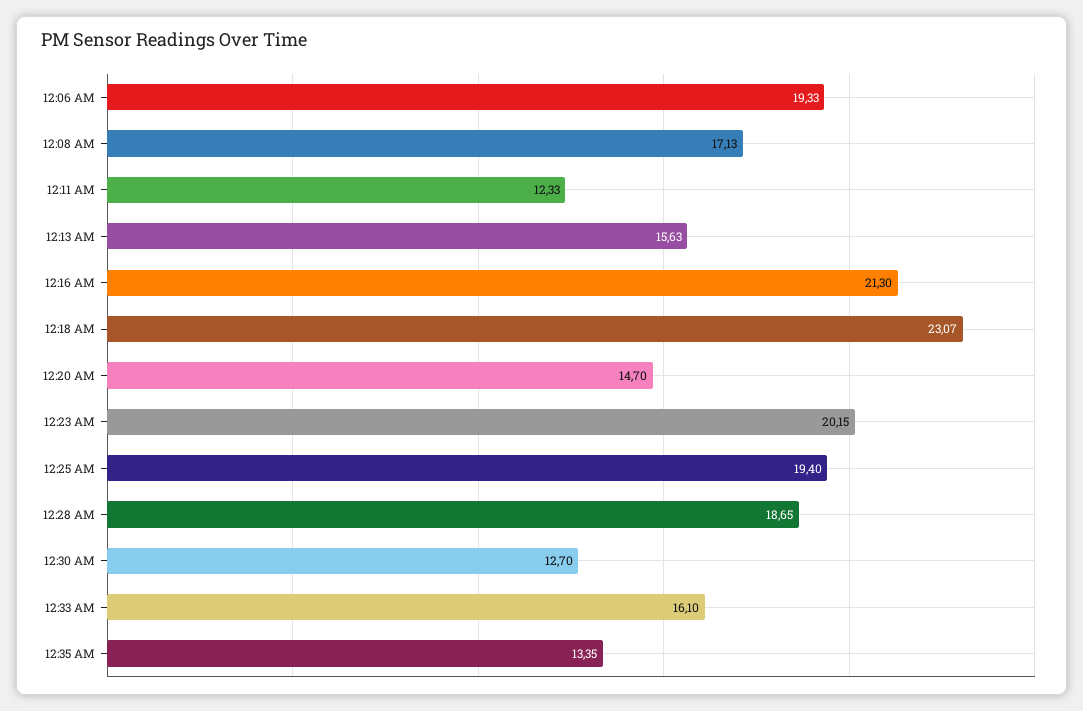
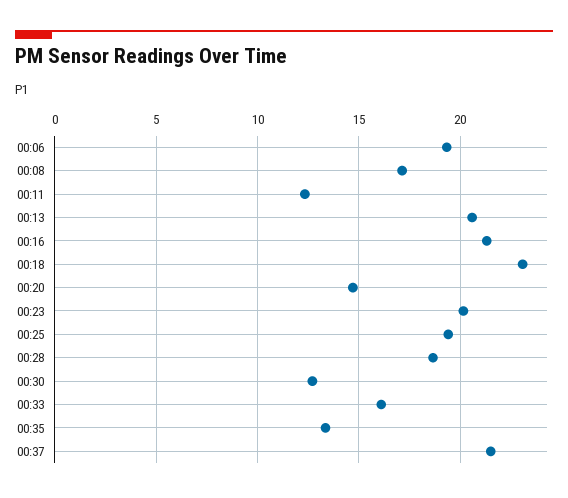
12:13 AM: 15.63 -> 20.5
00:37: none -> 21.5

